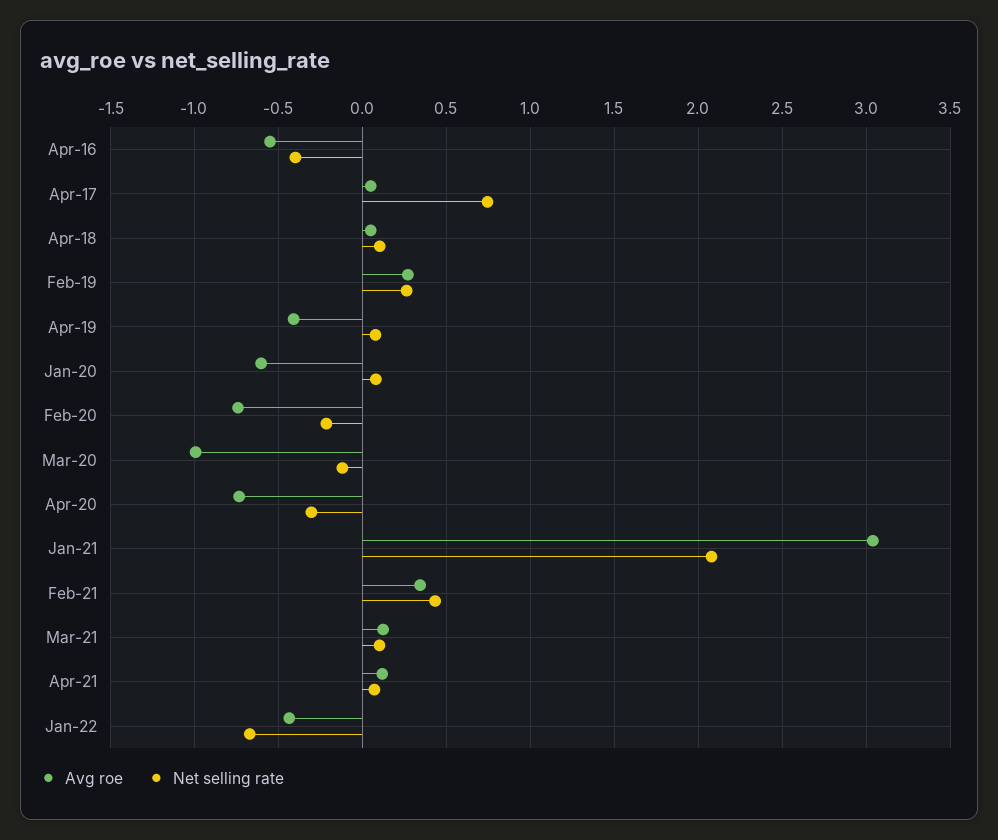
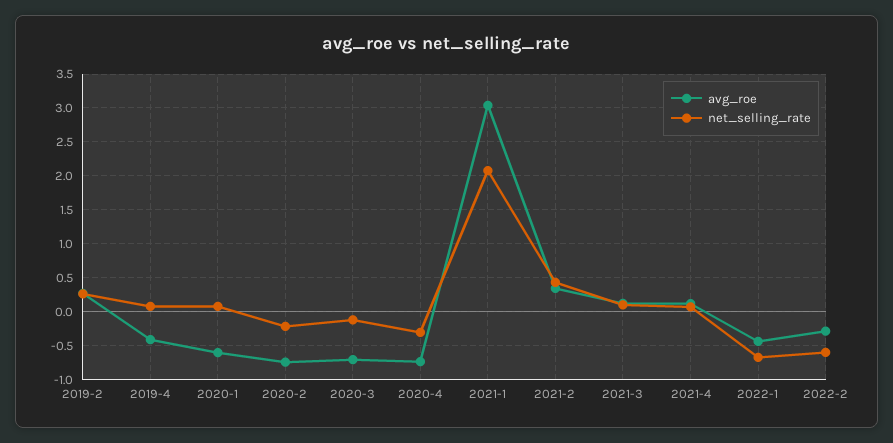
Avg roe, Apr-16: -0.55 -> none
Net selling rate, Apr-16: -0.4 -> none
Avg roe, Apr-17: 0.05 -> none
Net selling rate, Apr-17: 0.75 -> none
Avg roe, Apr-18: 0.05 -> none
Net selling rate, Apr-18: 0.1 -> none
Avg roe, Mar-20: -1 -> -0.7
Avg roe, 2022-2: none -> -0.3
Net selling rate, 2022-2: none -> -0.6

